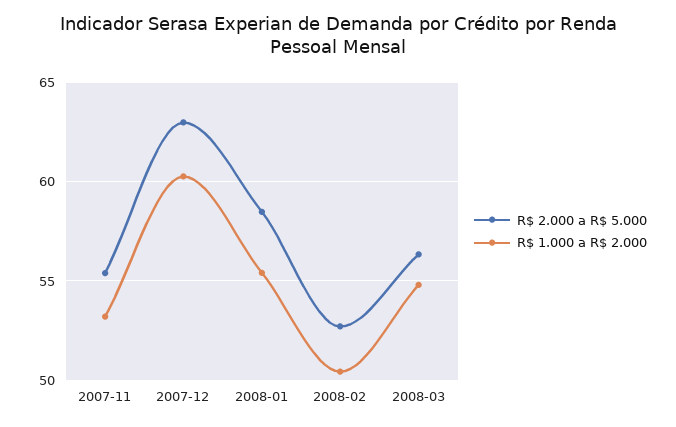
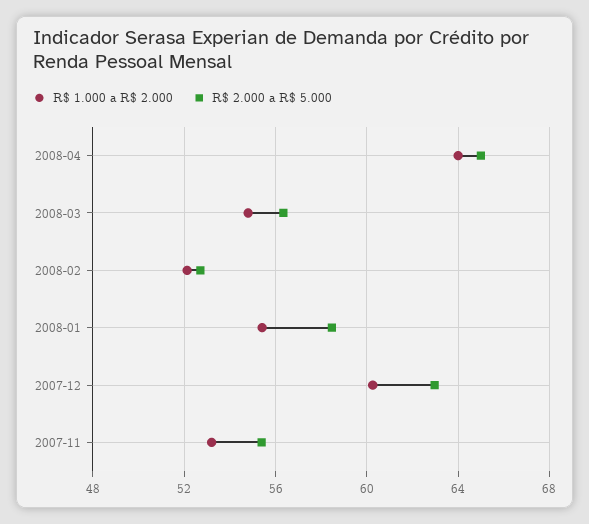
R$ 1.000 a R$ 2.000, 2008-02: 50.5 -> 52
R$ 1.000 a R$ 2.000, 2008-04: none -> 64
R$ 2.000 a R$ 5.000, 2008-04: none -> 65

